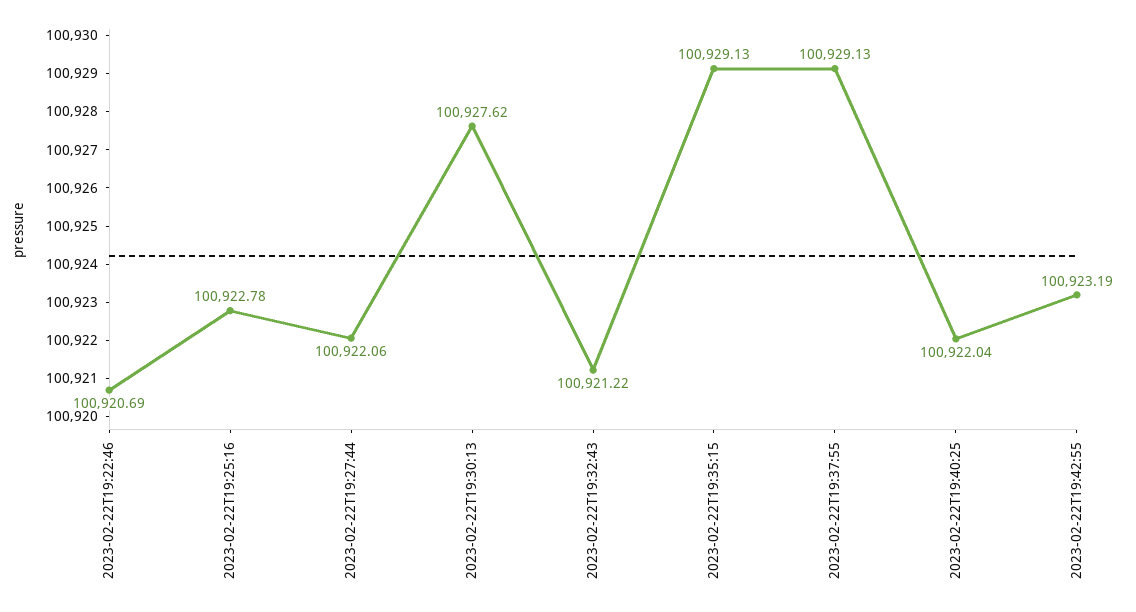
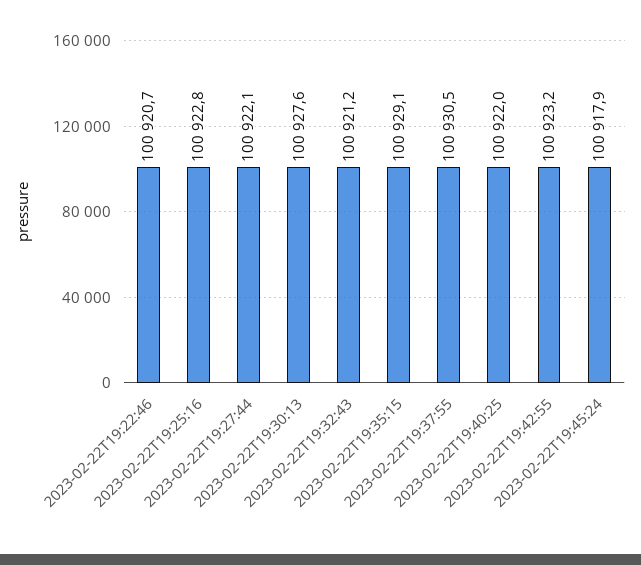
2023-02-22T19:37:55: 100929.13 -> 100930.5
2023-02-22T19:45:24: none -> 100917.9

